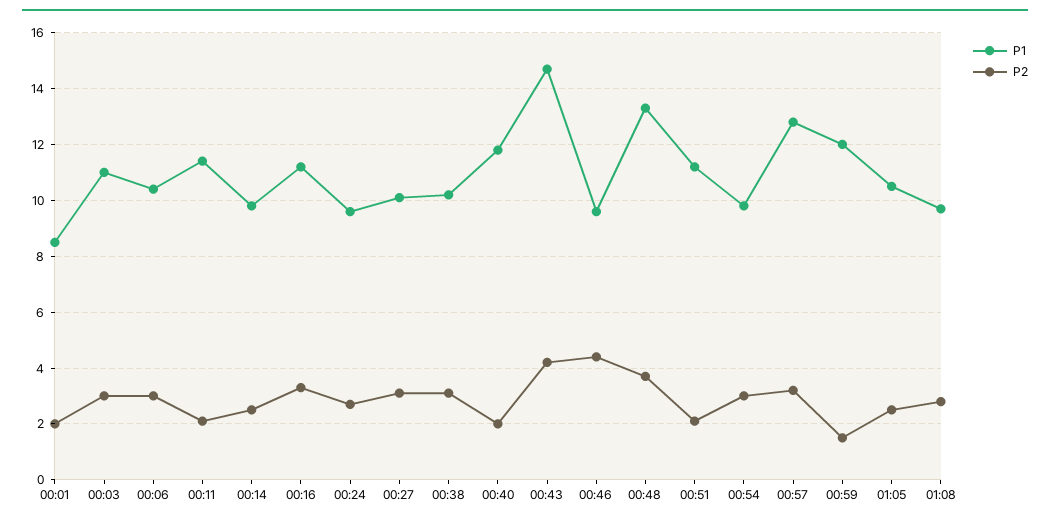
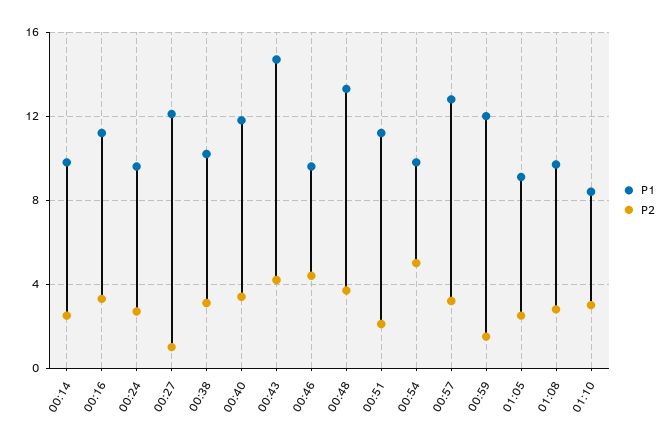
P1, 00:01: 8.5 -> none
P2, 00:01: 2 -> none
P1, 00:03: 11 -> none
P2, 00:03: 3 -> none
P1, 00:06: 10.5 -> none
P2, 00:06: 3 -> none
P1, 00:11: 11.5 -> none
P2, 00:11: 2 -> none
P1, 00:27: 10 -> 12
P2, 00:27: 3 -> 1
P2, 00:40: 2 -> 3.5
P2, 00:54: 3 -> 5
P1, 01:05: 10.5 -> 9
P1, 01:10: none -> 8.5
P2, 01:10: none -> 3

